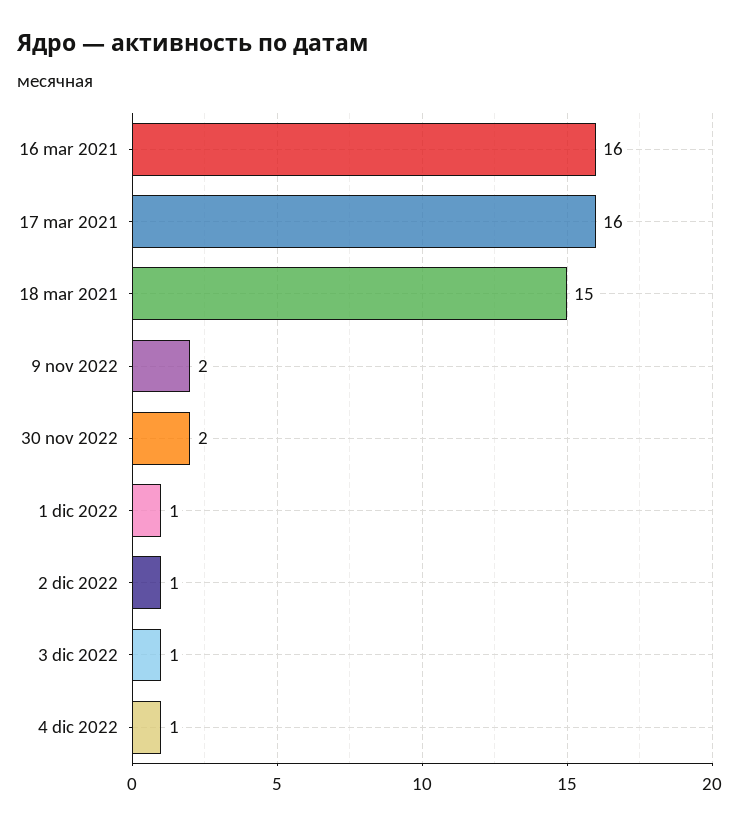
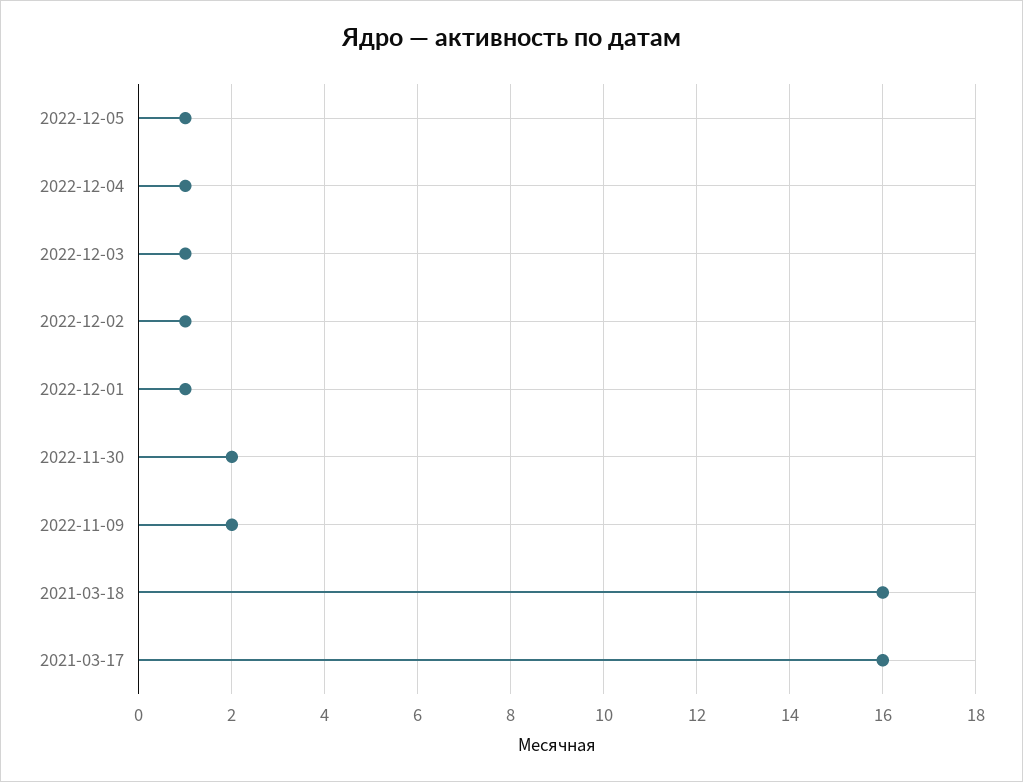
16 mar 2021: 16 -> none
18 mar 2021: 15 -> 16
2022-12-05: none -> 1

